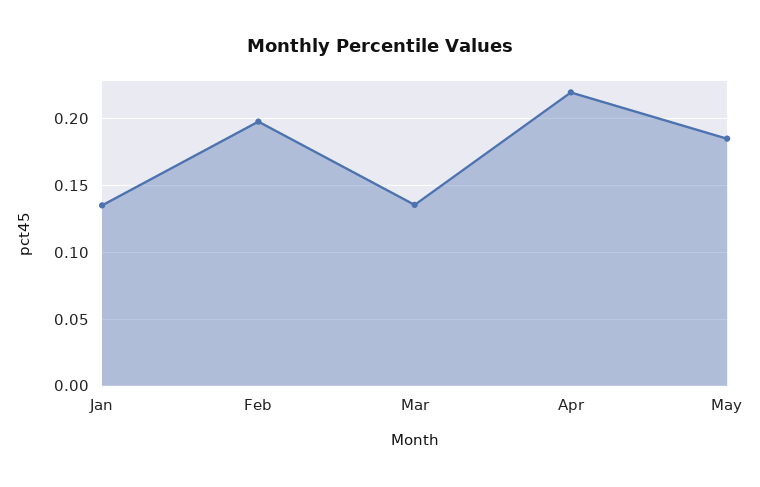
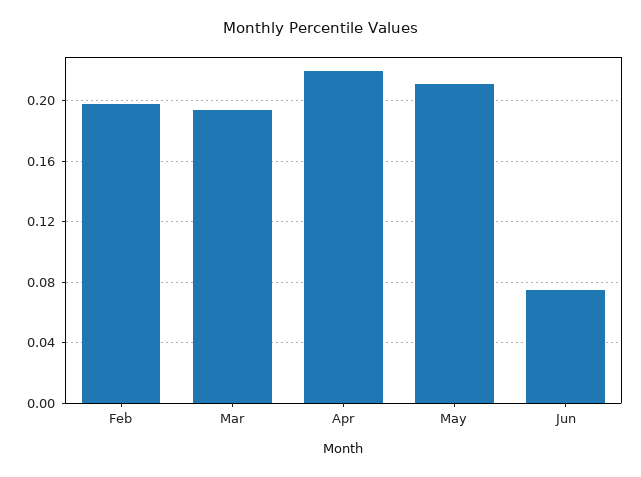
Jan: 0.135 -> none
Mar: 0.135 -> 0.195
May: 0.185 -> 0.21
Jun: none -> 0.075

